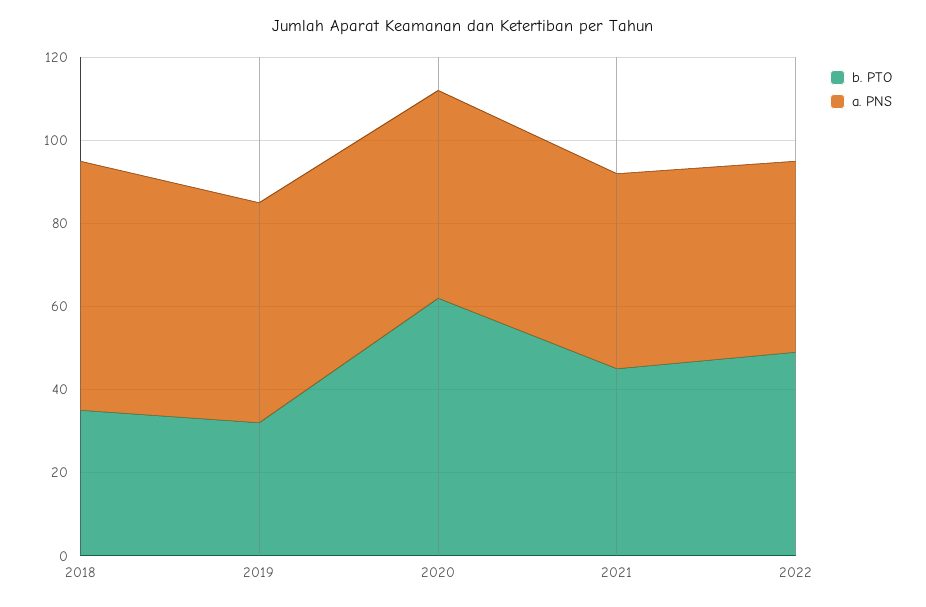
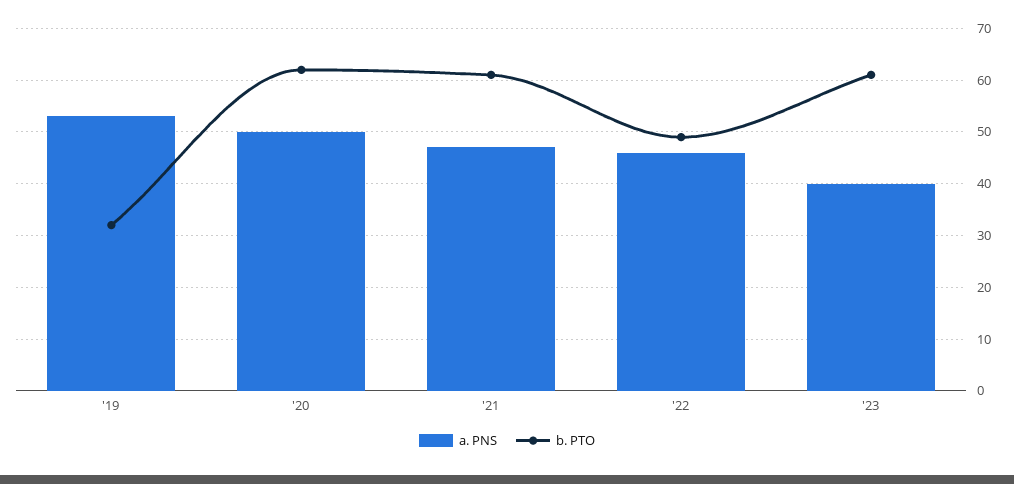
b. PTO, 2018: 35 -> none
a. PNS, 2018: 60 -> none
b. PTO, 2021: 45 -> 60
a. PNS, '23: none -> 40
b. PTO, '23: none -> 60

